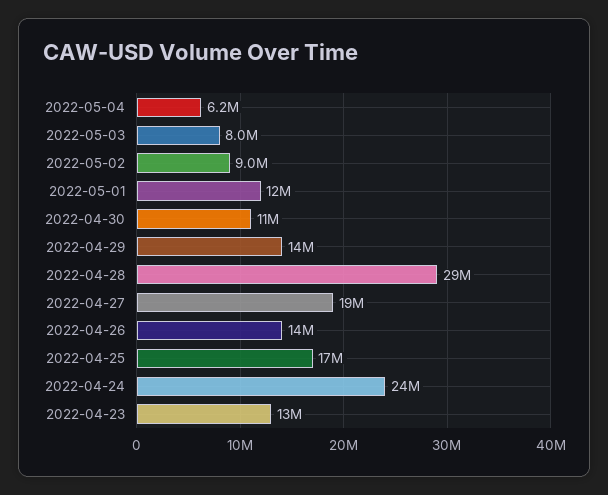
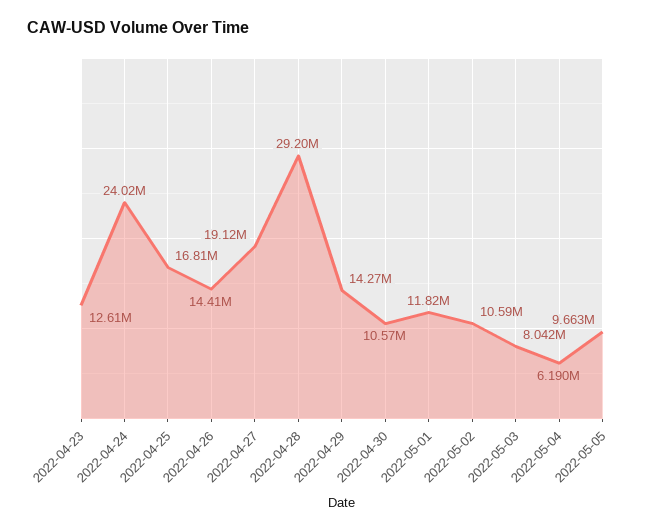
2022-05-02: 9000000 -> 10590000
2022-05-05: none -> 9663000

